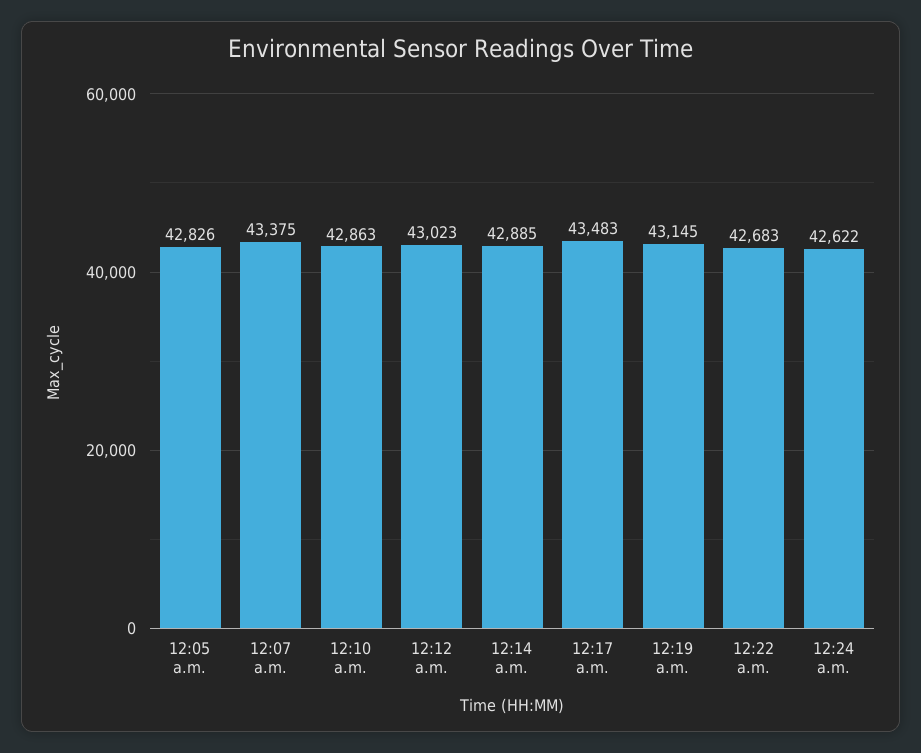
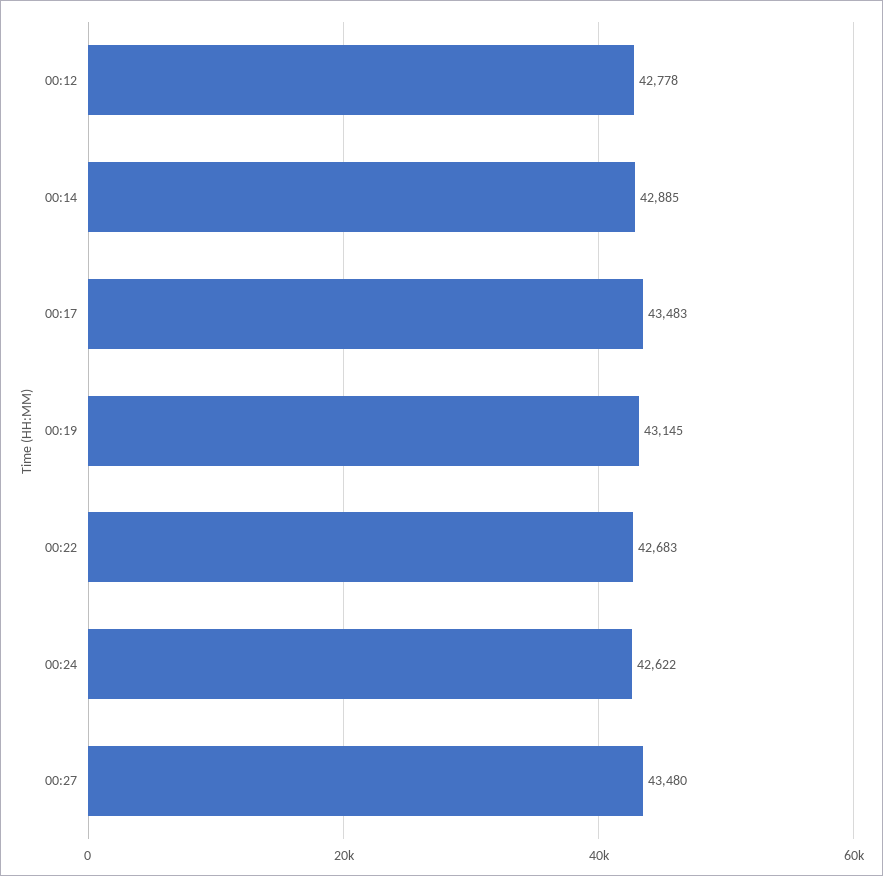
12:05 a.m.: 42826 -> none
12:07 a.m.: 43375 -> none
12:10 a.m.: 42863 -> none
12:12 a.m.: 43023 -> 42778
00:27: none -> 43480

